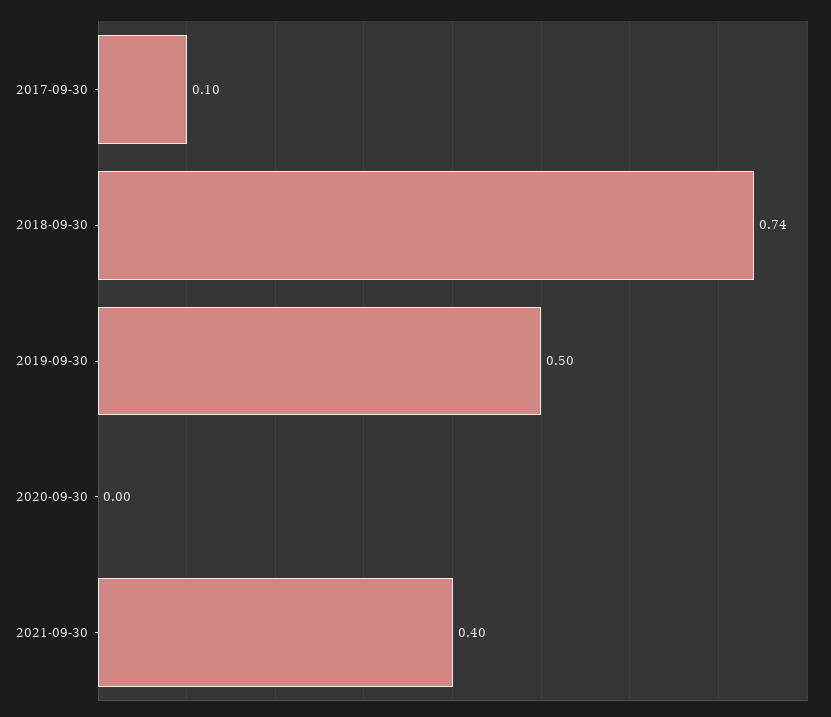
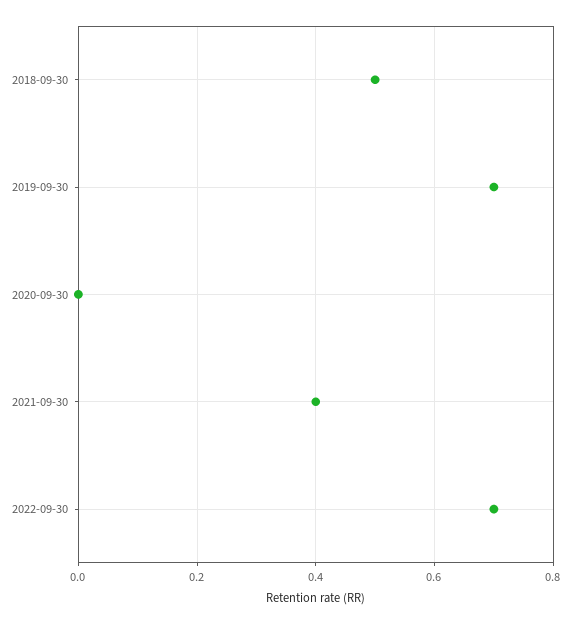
2017-09-30: 0.1 -> none
2018-09-30: 0.74 -> 0.5
2019-09-30: 0.5 -> 0.7
2022-09-30: none -> 0.7

